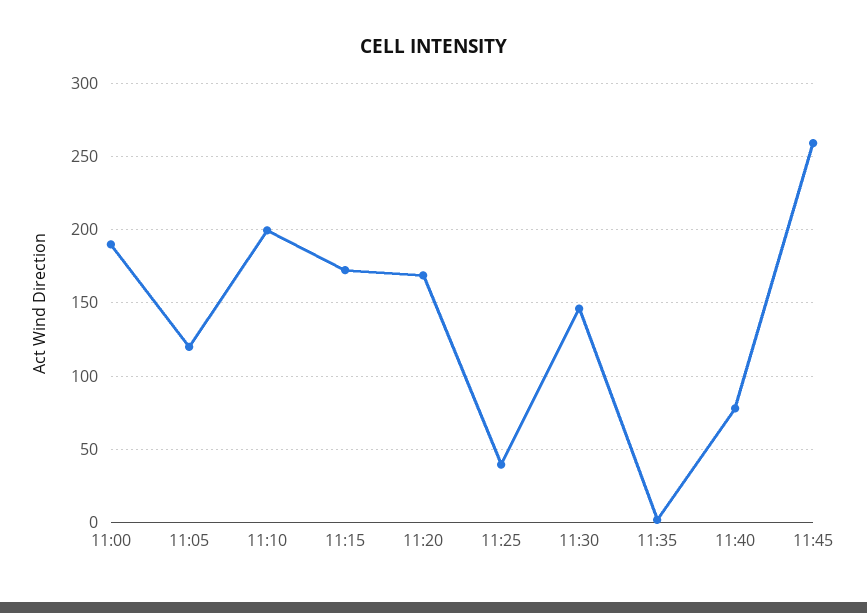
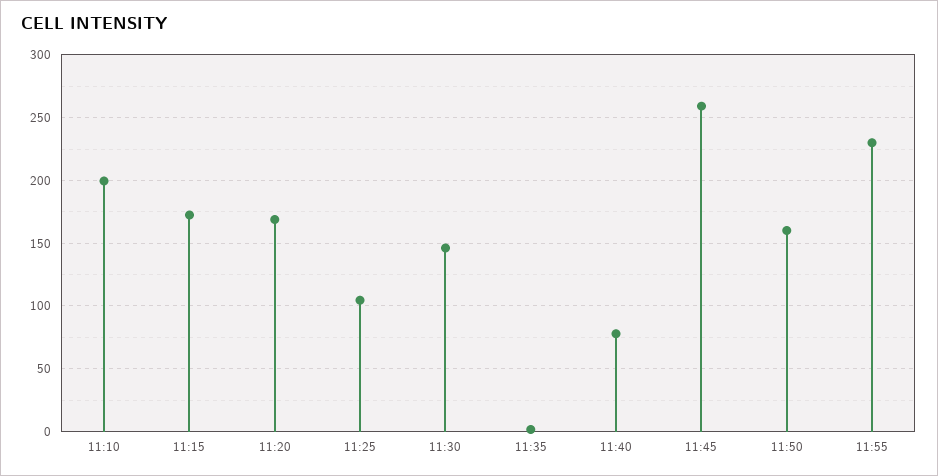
11:00: 190 -> none
11:05: 120 -> none
11:25: 40 -> 105
11:50: none -> 160
11:55: none -> 230

